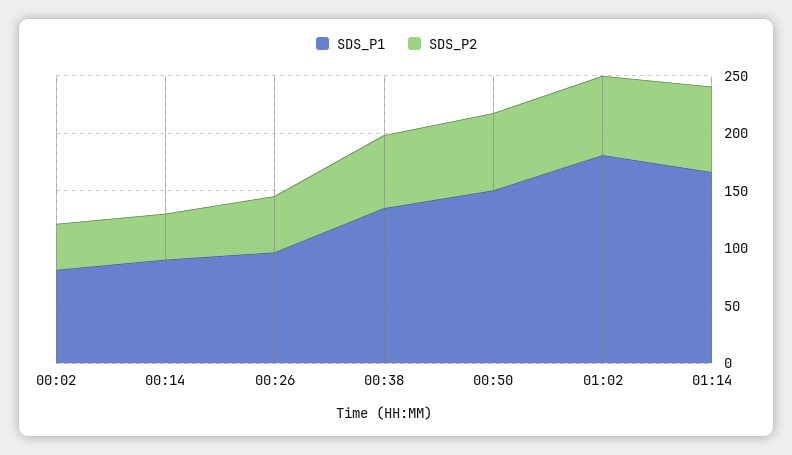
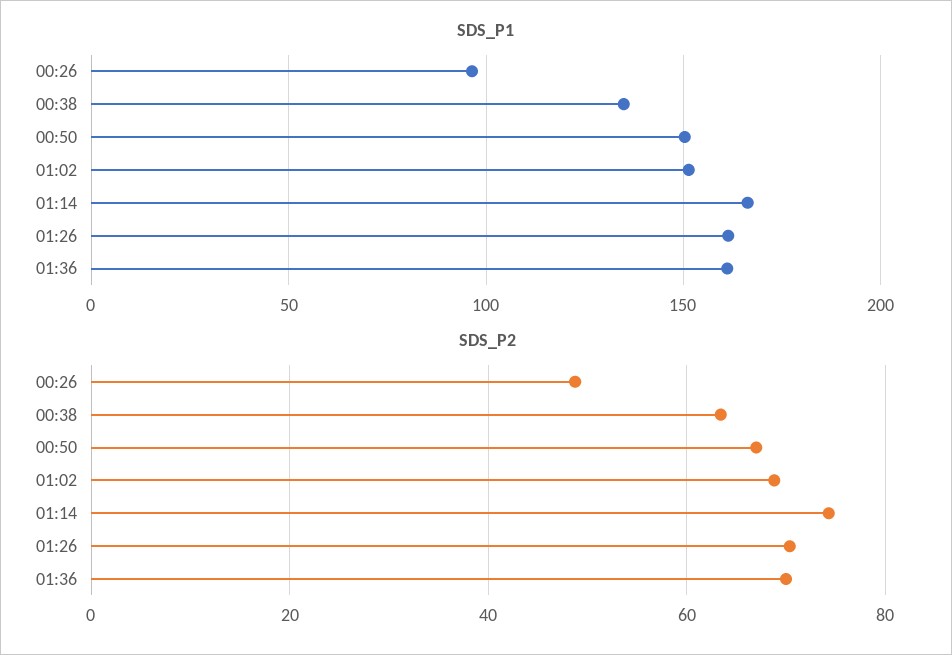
SDS_P1, 00:02: 80 -> none
SDS_P2, 00:02: 40 -> none
SDS_P1, 00:14: 90 -> none
SDS_P2, 00:14: 40 -> none
SDS_P1, 01:02: 180 -> 150
SDS_P1, 01:26: none -> 160
SDS_P1, 01:36: none -> 160
SDS_P2, 01:26: none -> 70
SDS_P2, 01:36: none -> 70

